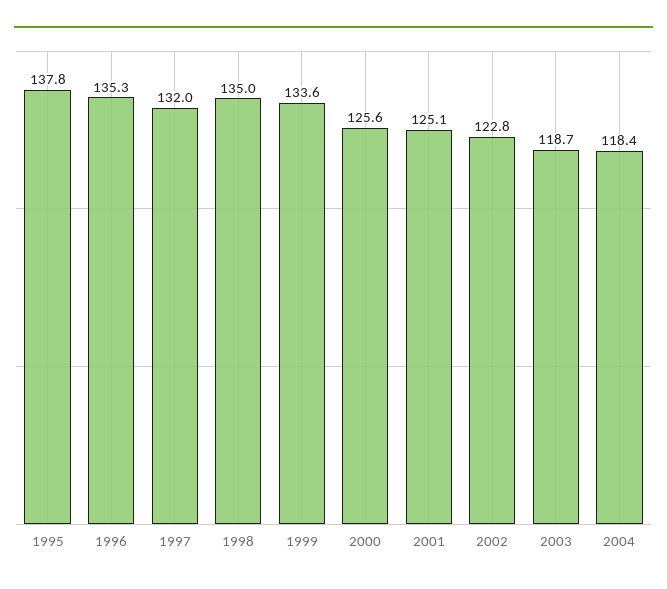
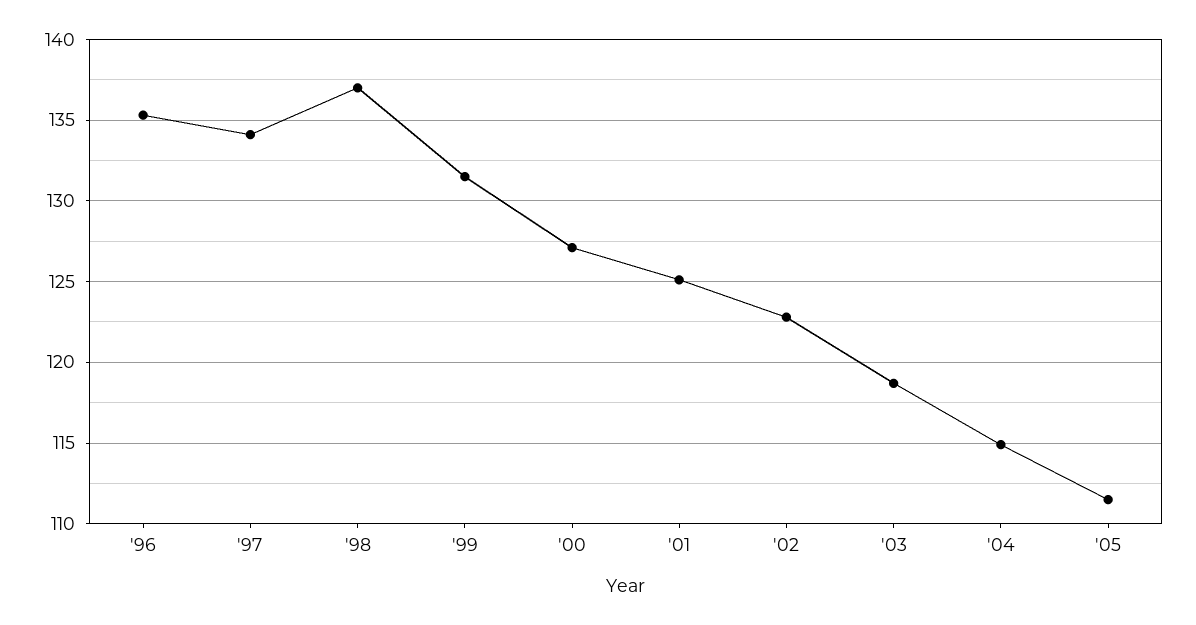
1995: 137.8 -> none
1997: 132 -> 134
1998: 135 -> 137
1999: 133.6 -> 131.5
2000: 125.6 -> 127
2004: 118.4 -> 115
'05: none -> 111.5

